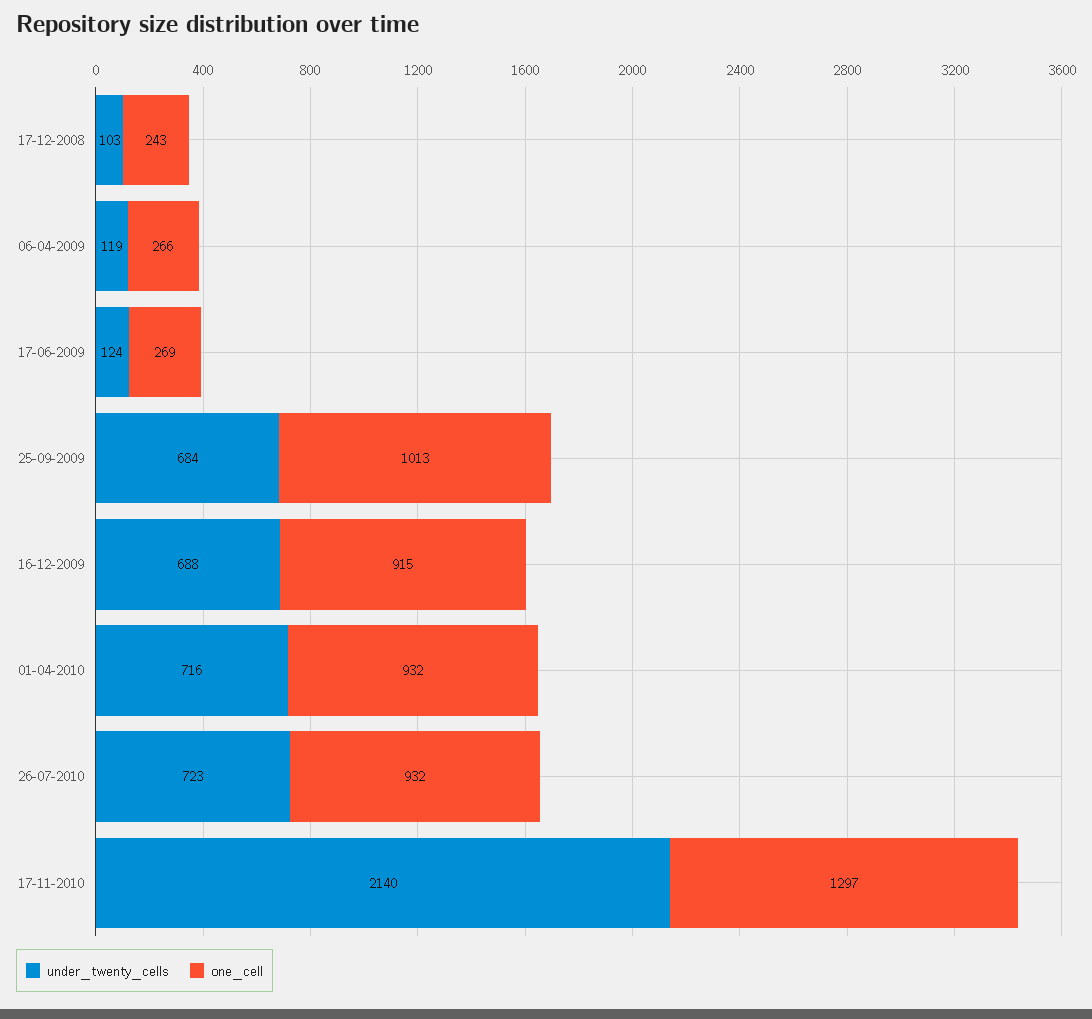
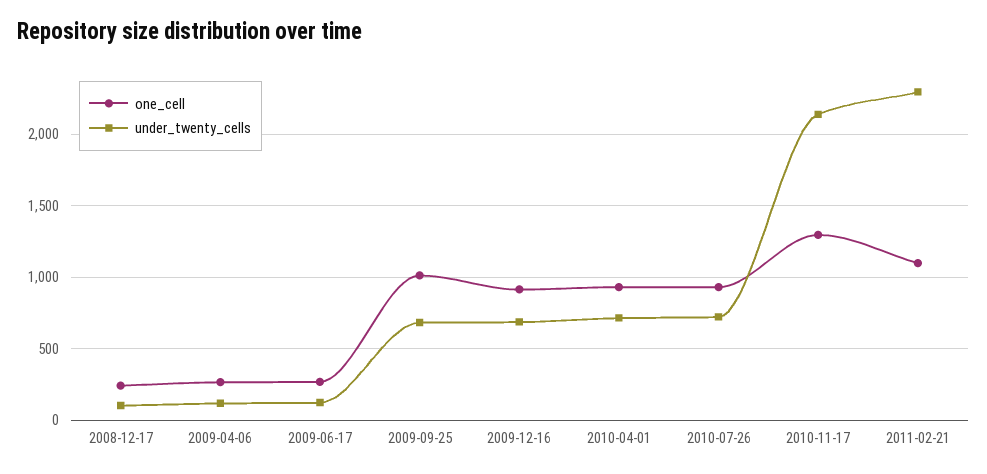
one_cell, 2011-02-21: none -> 1100
under_twenty_cells, 2011-02-21: none -> 2300

